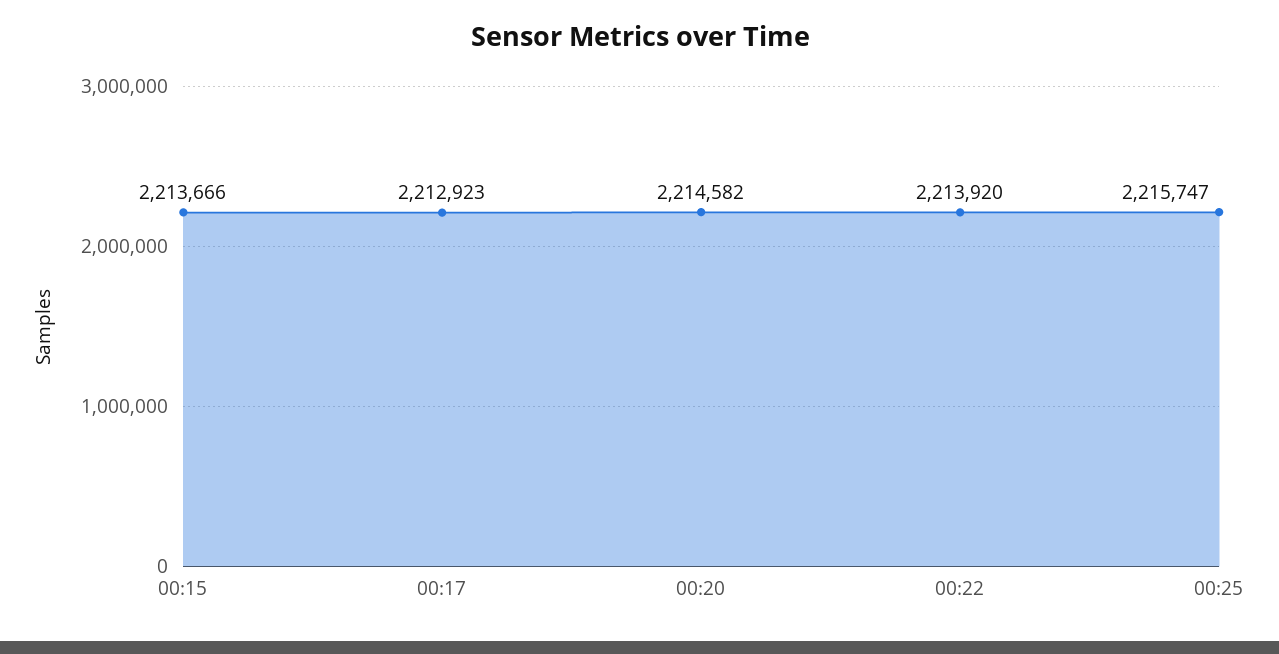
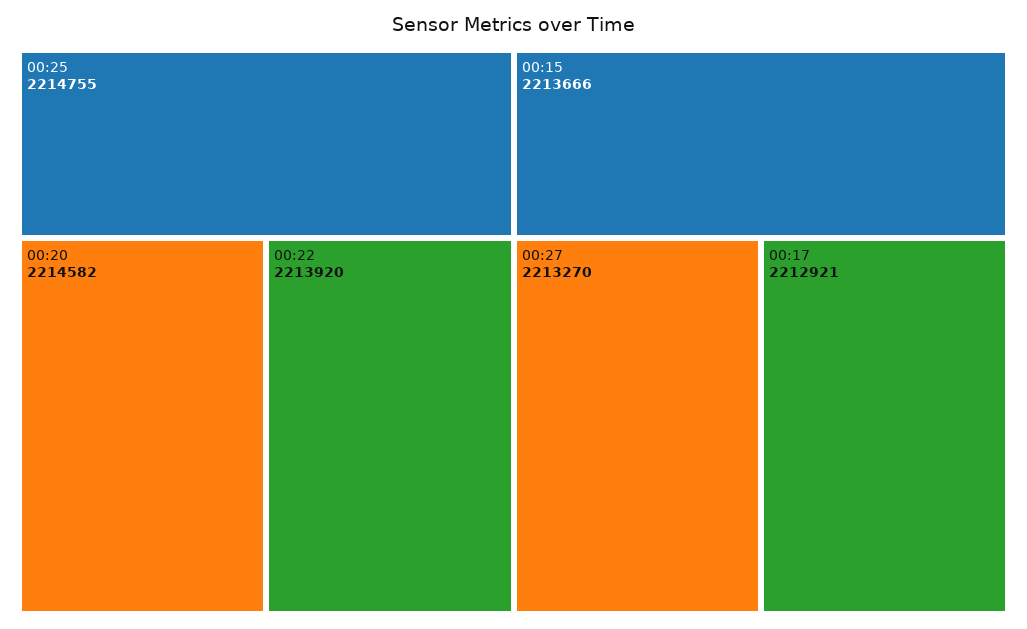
00:17: 2212923 -> 2212921
00:25: 2215747 -> 2214755
00:27: none -> 2213270

